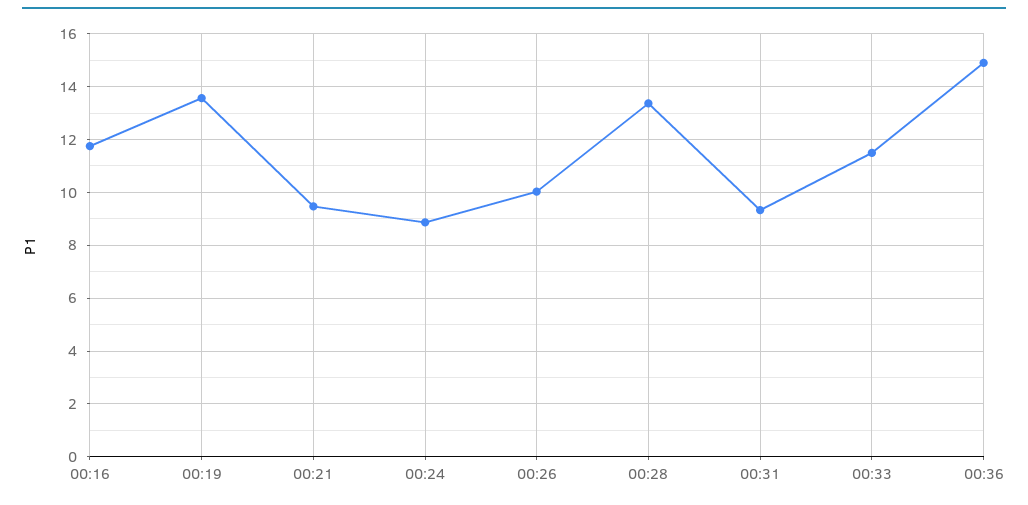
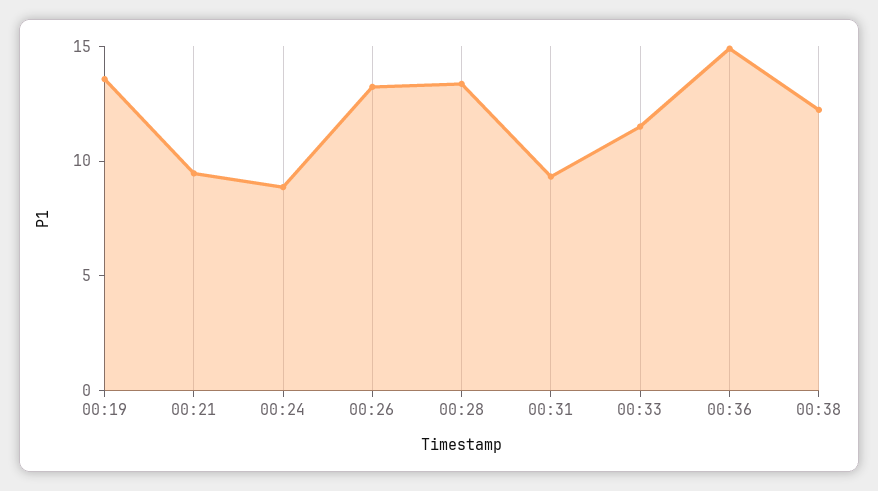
00:16: 11.75 -> none
00:26: 10 -> 13
00:38: none -> 12

